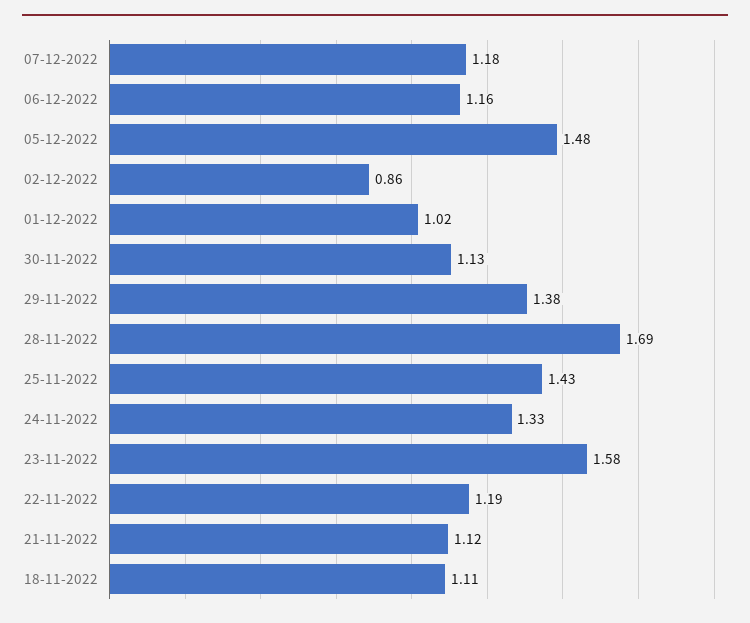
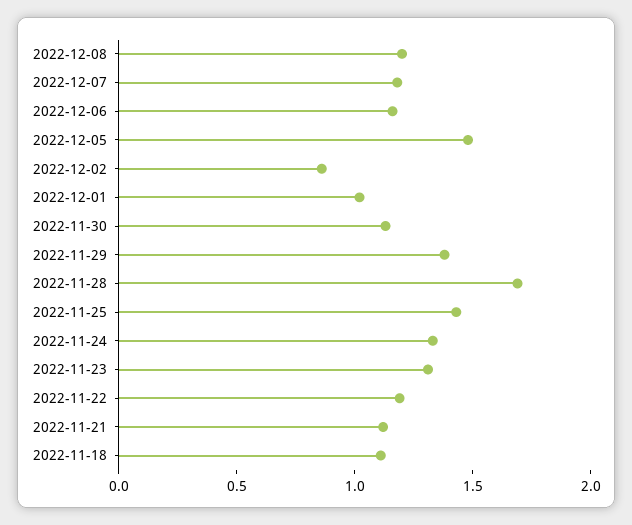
23-11-2022: 1.58 -> 1.3
2022-12-08: none -> 1.2

